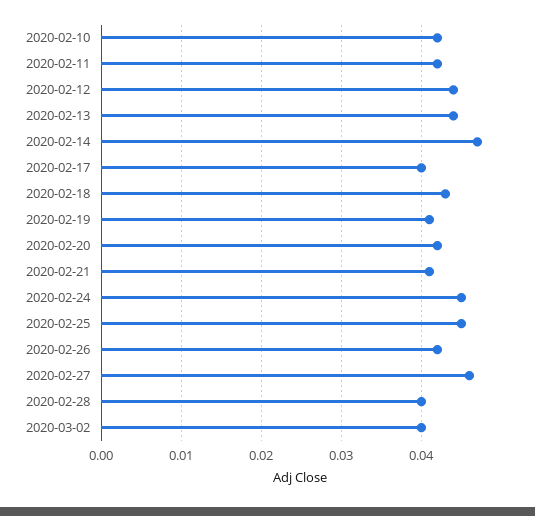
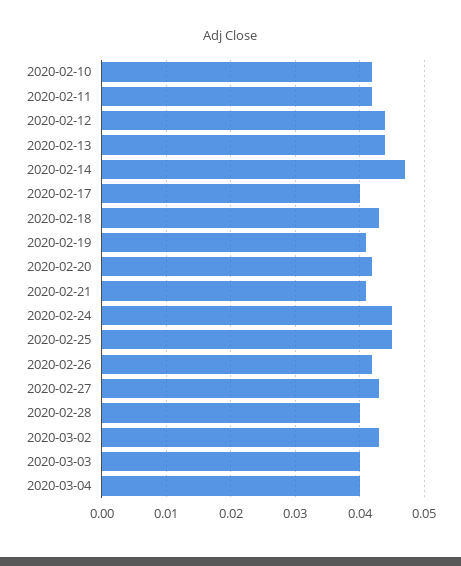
2020-02-27: 0.046 -> 0.043
2020-03-02: 0.04 -> 0.043
2020-03-03: none -> 0.04
2020-03-04: none -> 0.04

